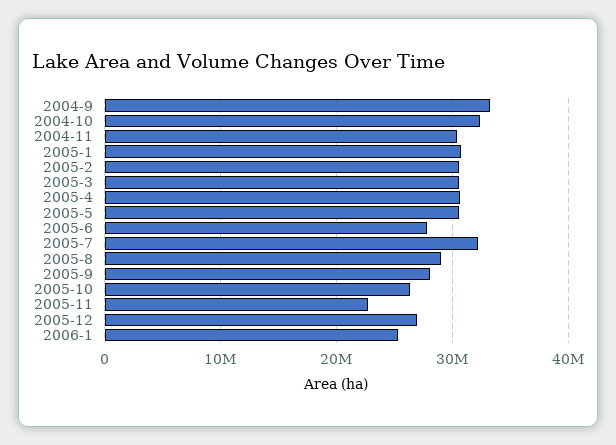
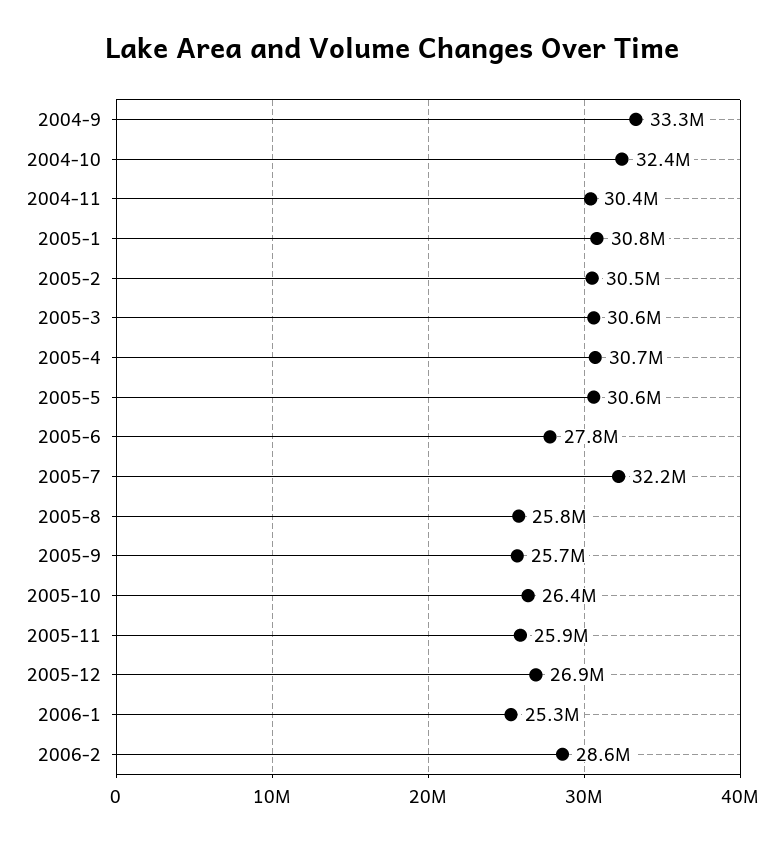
2005-8: 29000000 -> 25800000
2005-9: 28000000 -> 25700000
2005-11: 23000000 -> 25900000
2006-2: none -> 28600000

